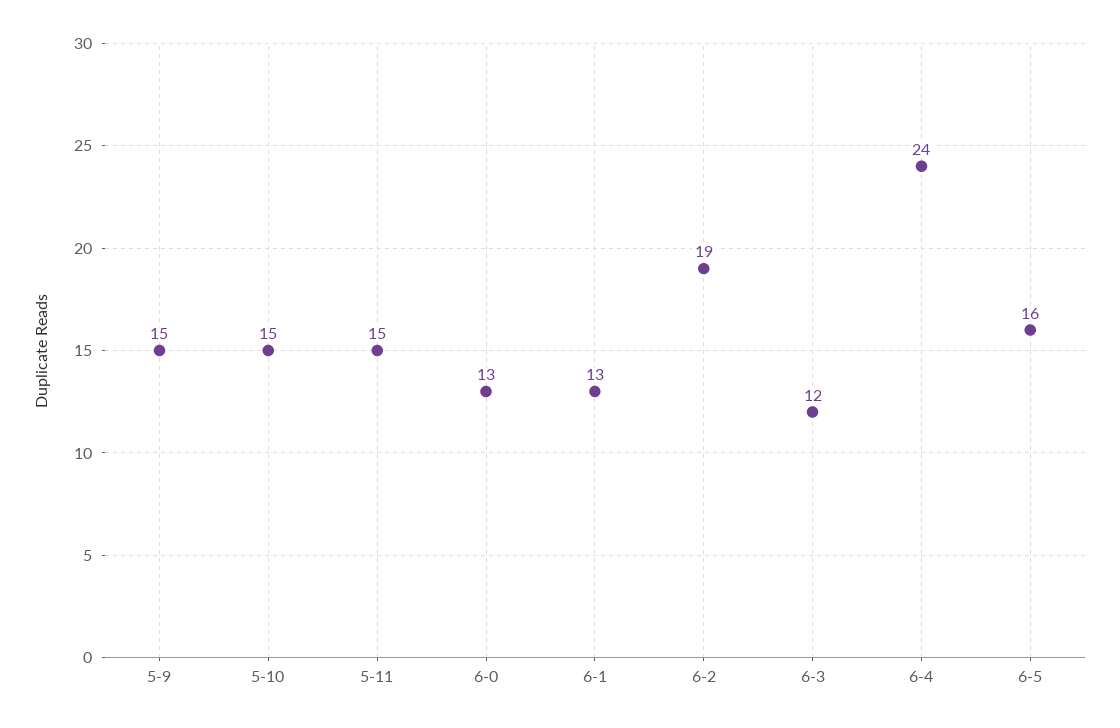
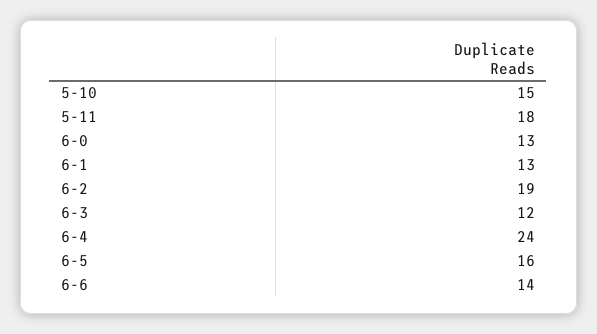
5-9: 15 -> none
5-11: 15 -> 18
6-6: none -> 14

